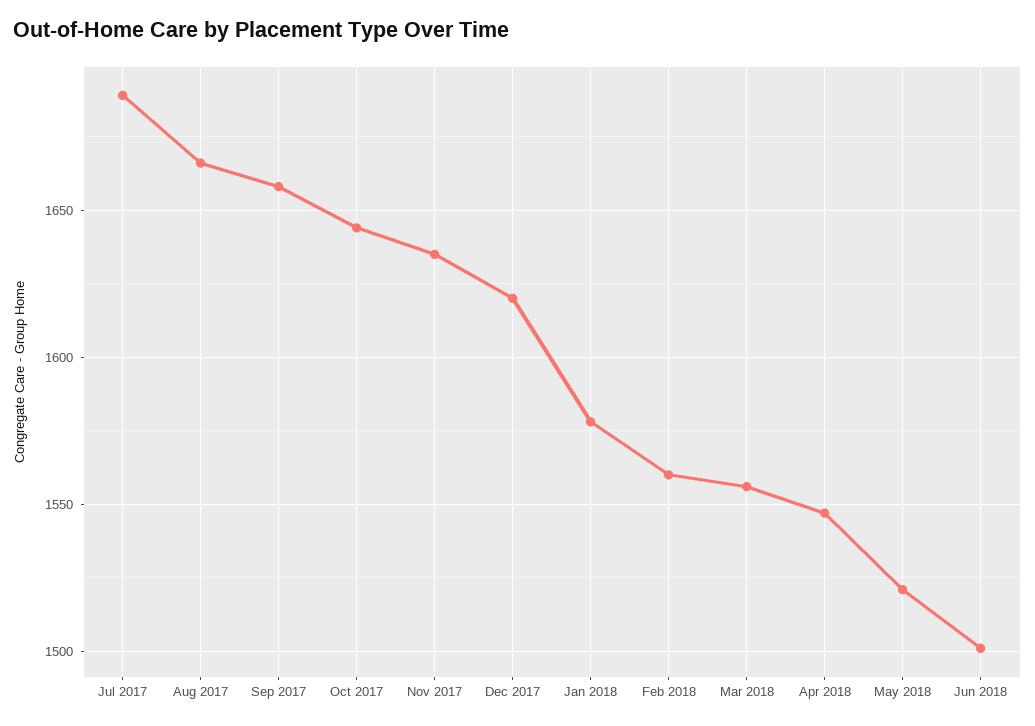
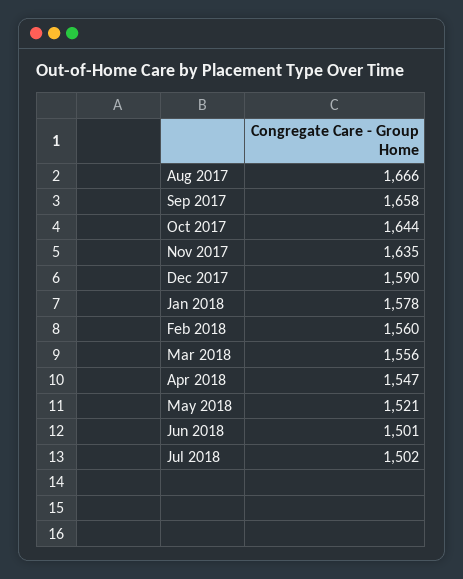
Jul 2017: 1690 -> none
Dec 2017: 1620 -> 1590
Jul 2018: none -> 1502

